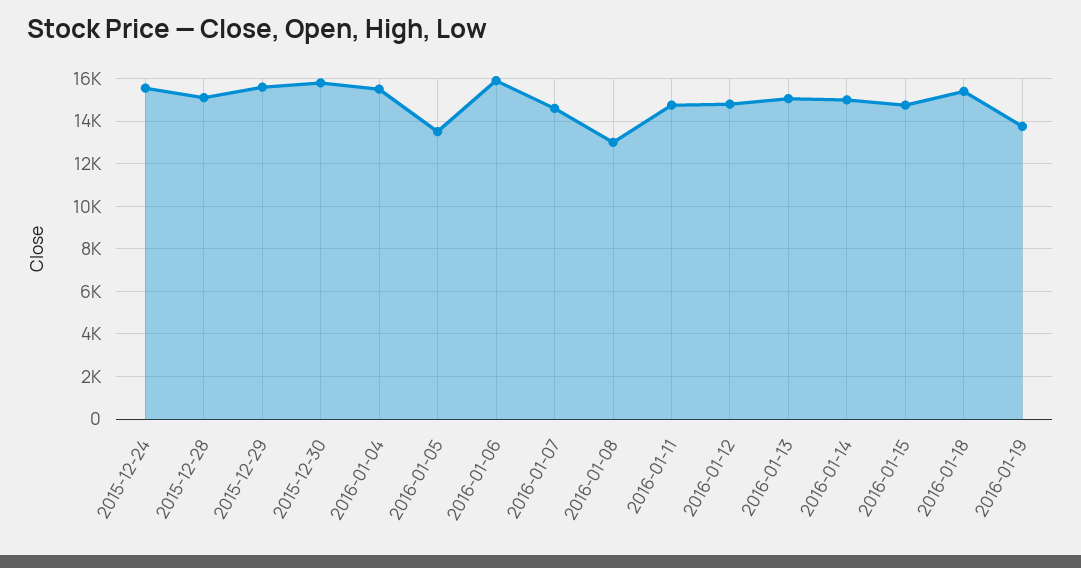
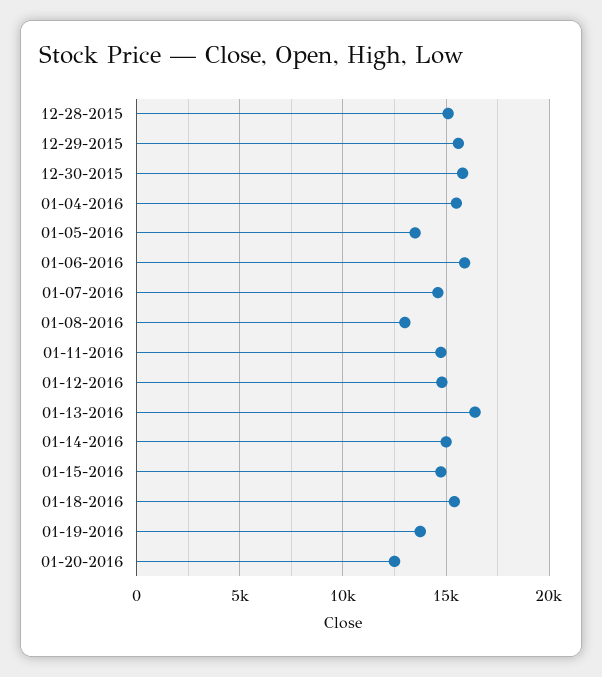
2015-12-24: 15500 -> none
2016-01-13: 15000 -> 16500
01-20-2016: none -> 12500

